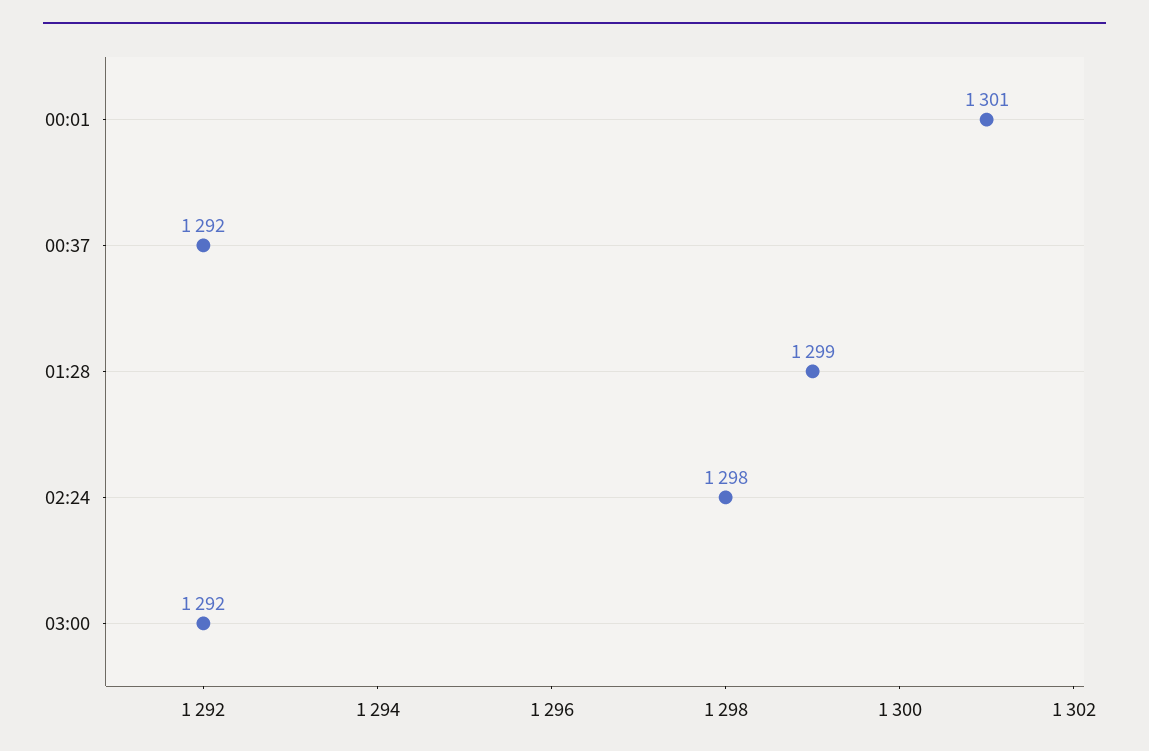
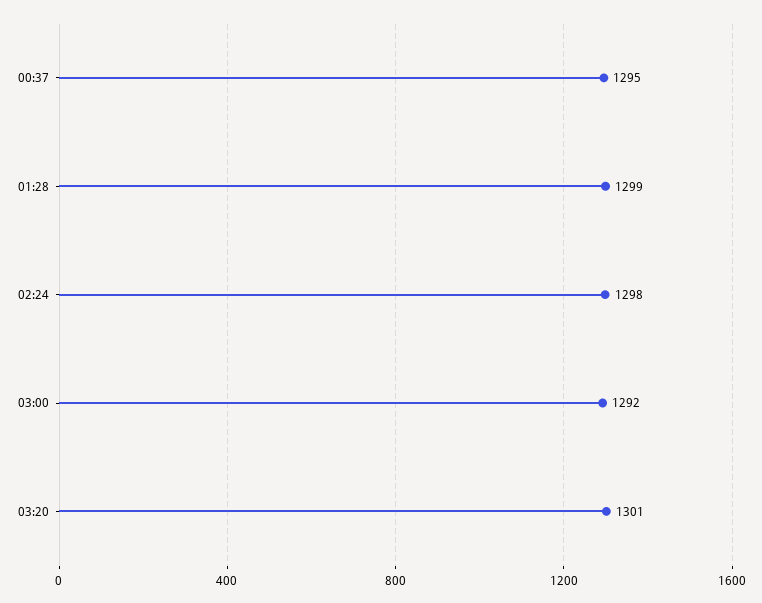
00:01: 1301 -> none
00:37: 1292 -> 1295
03:20: none -> 1301

